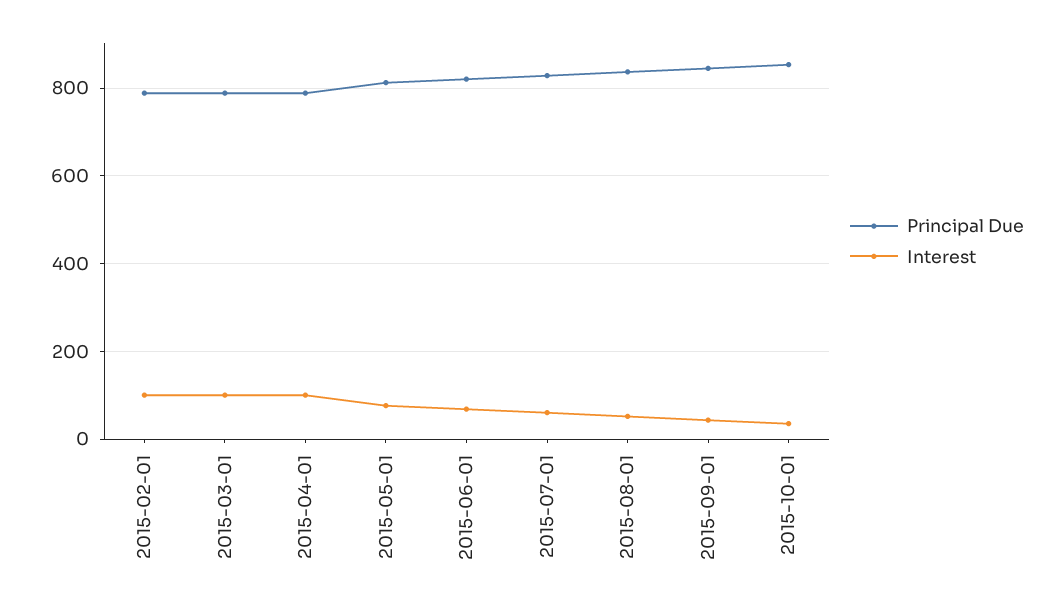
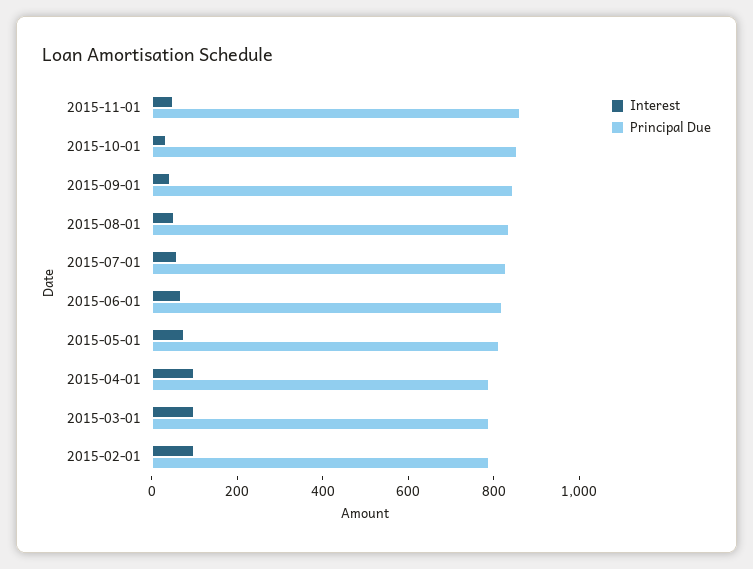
Interest, 2015-11-01: none -> 50
Principal Due, 2015-11-01: none -> 850

